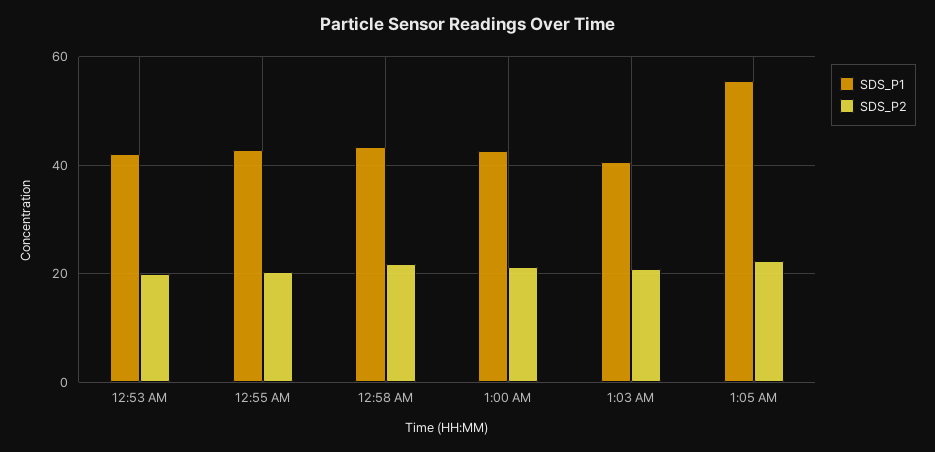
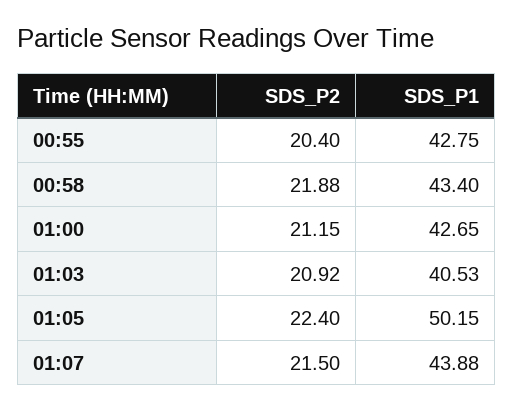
SDS_P1, 12:53 AM: 42 -> none
SDS_P2, 12:53 AM: 20 -> none
SDS_P1, 1:05 AM: 56 -> 50.15
SDS_P2, 01:07: none -> 21.5
SDS_P1, 01:07: none -> 43.88

